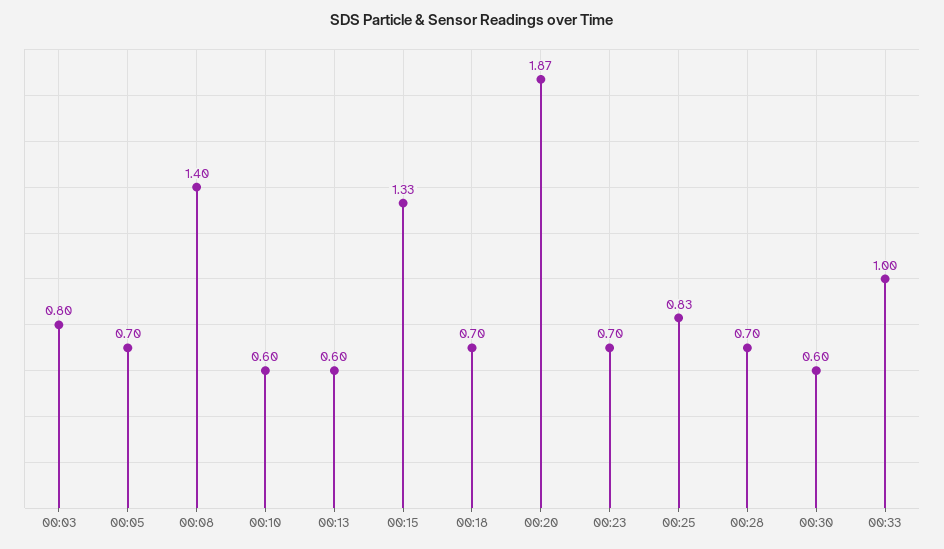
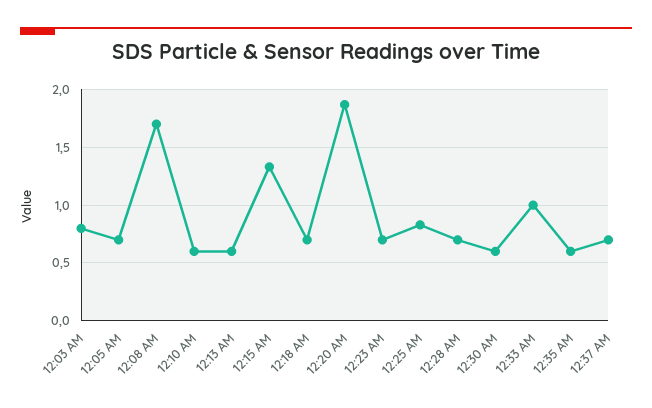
00:08: 1.4 -> 1.7
12:35 AM: none -> 0.6
12:37 AM: none -> 0.7

